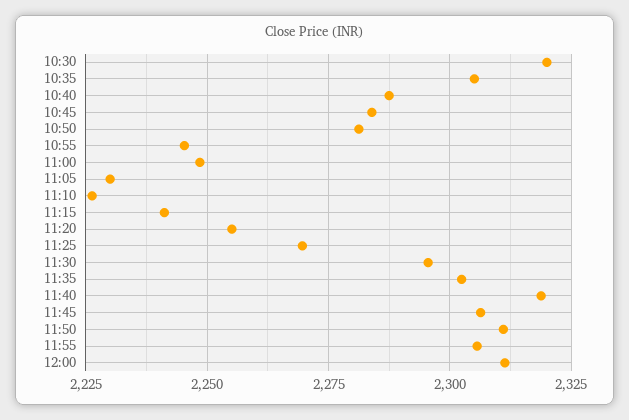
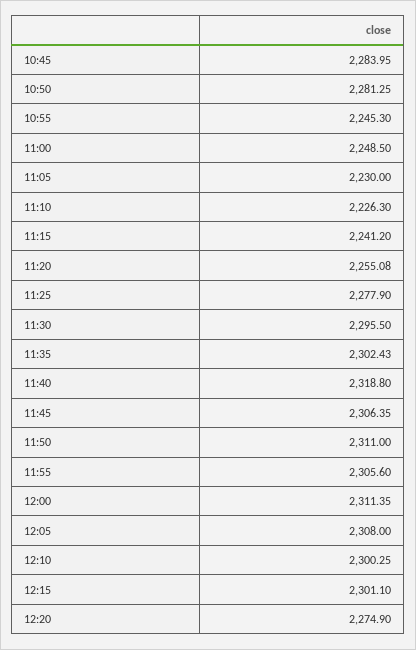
10:30: 2320 -> none
10:35: 2305 -> none
10:40: 2287.5 -> none
11:25: 2270 -> 2277.9
12:05: none -> 2308
12:10: none -> 2300.25
12:15: none -> 2301.1
12:20: none -> 2274.9

